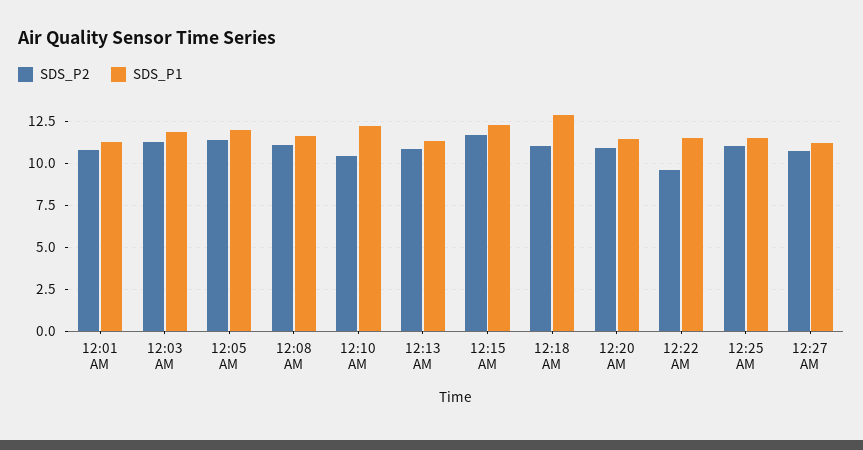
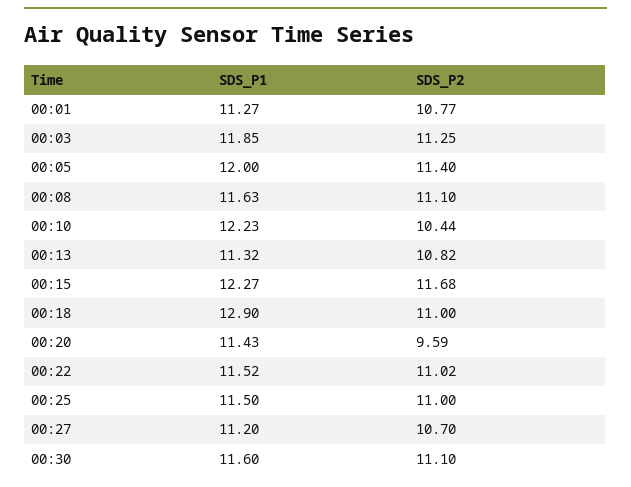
SDS_P2, 12:20 AM: 11 -> 9.59
SDS_P2, 12:22 AM: 9.5 -> 11.02
SDS_P1, 00:30: none -> 11.6
SDS_P2, 00:30: none -> 11.1

